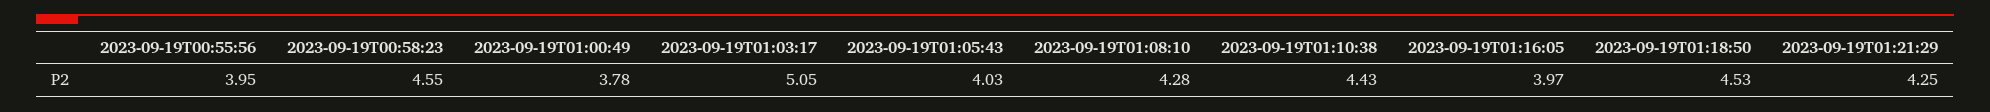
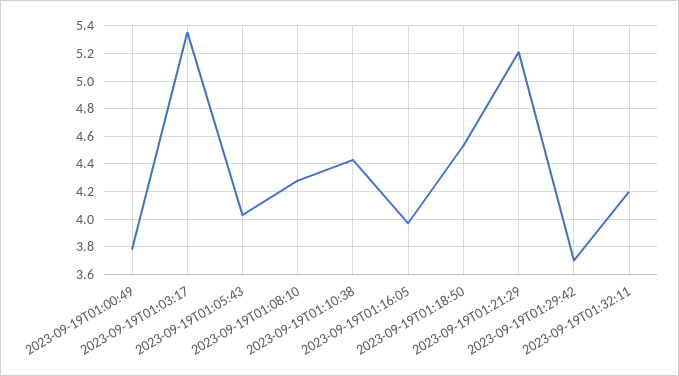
2023-09-19T00:55:56: 3.95 -> none
2023-09-19T00:58:23: 4.55 -> none
2023-09-19T01:03:17: 5.05 -> 5.35
2023-09-19T01:21:29: 4.25 -> 5.2
2023-09-19T01:29:42: none -> 3.7
2023-09-19T01:32:11: none -> 4.2

